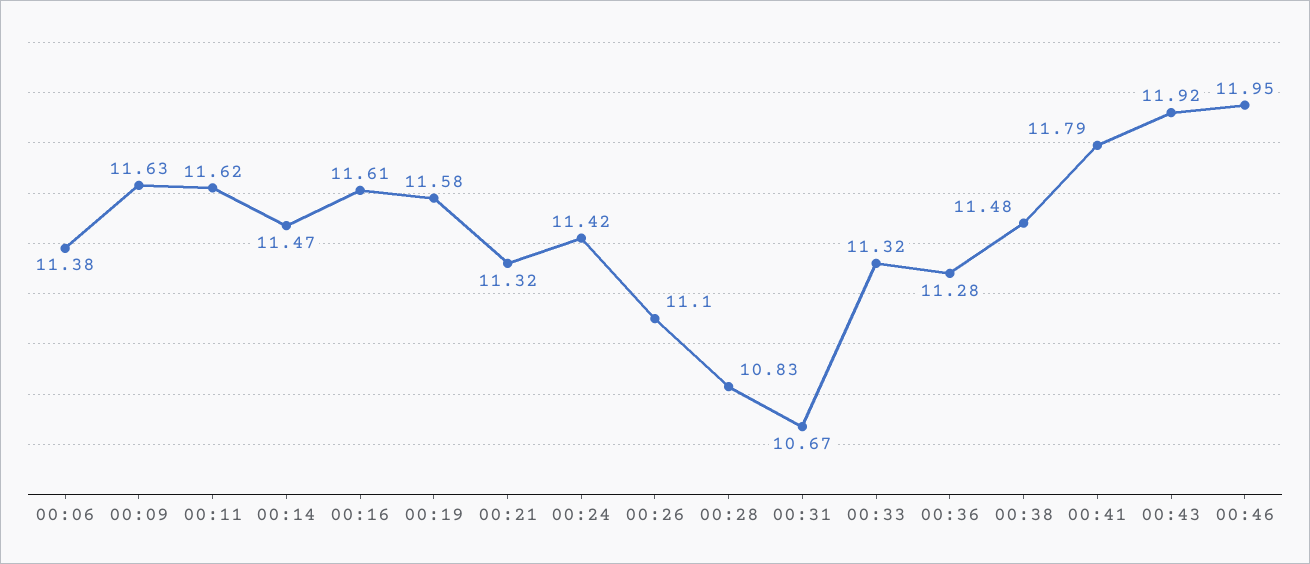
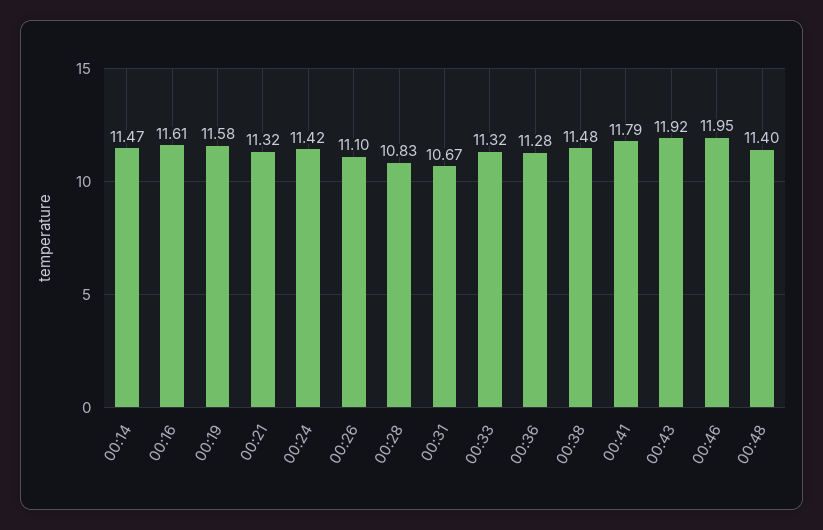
00:06: 11.38 -> none
00:09: 11.63 -> none
00:11: 11.62 -> none
00:48: none -> 11.4

